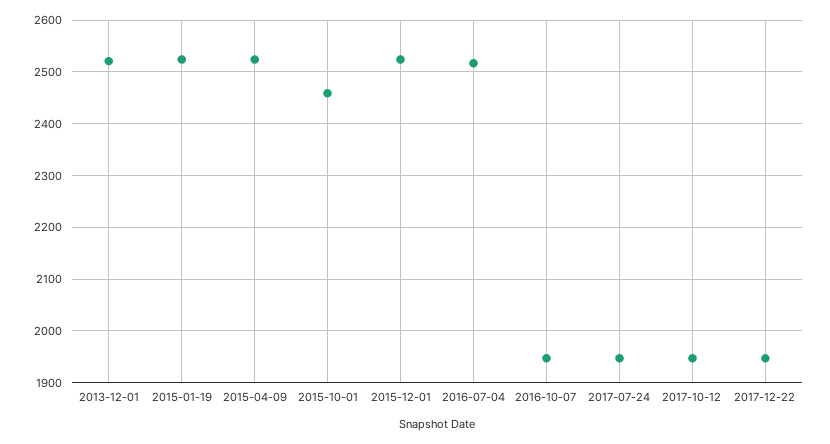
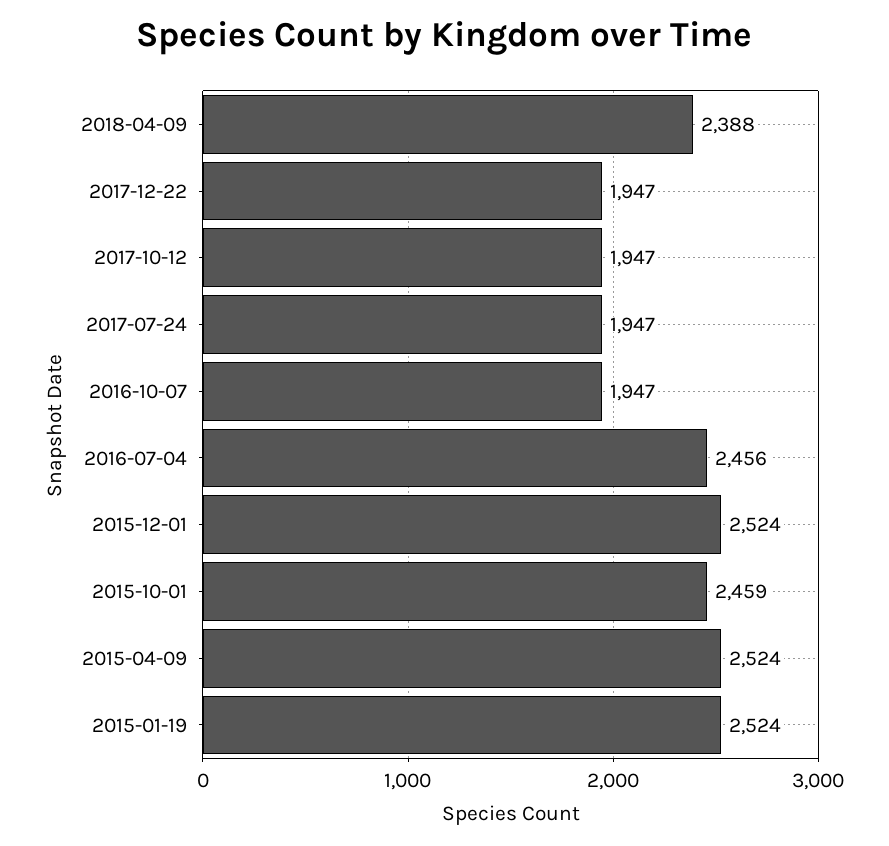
2013-12-01: 2520 -> none
2016-07-04: 2520 -> 2456
2018-04-09: none -> 2388

